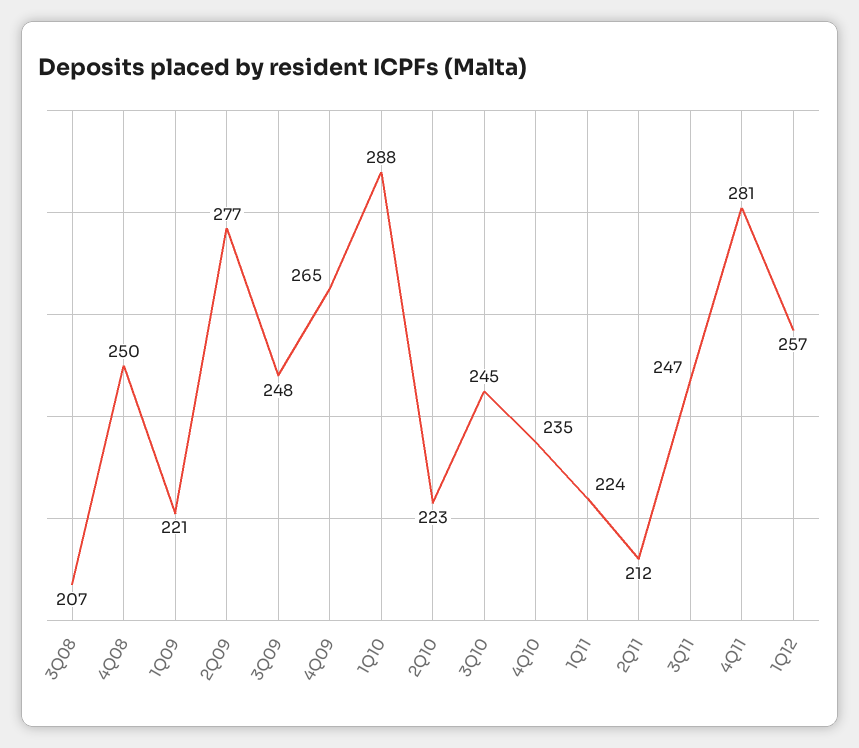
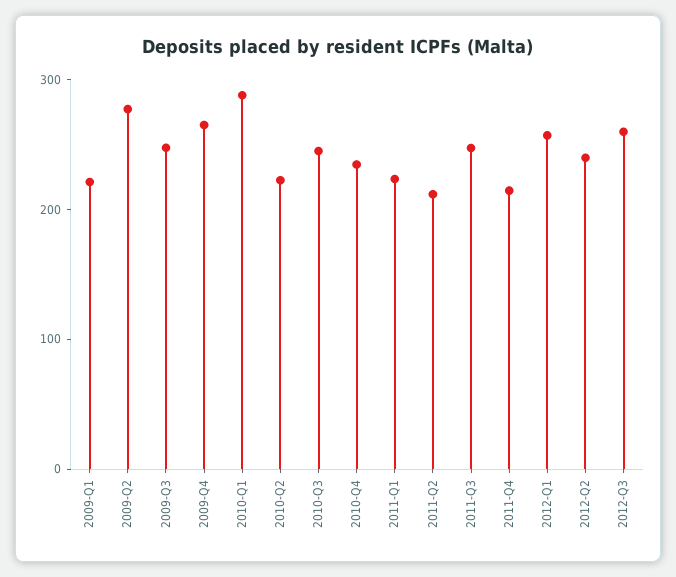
3Q08: 207 -> none
4Q08: 250 -> none
4Q11: 281 -> 220
2012-Q2: none -> 240
2012-Q3: none -> 260

